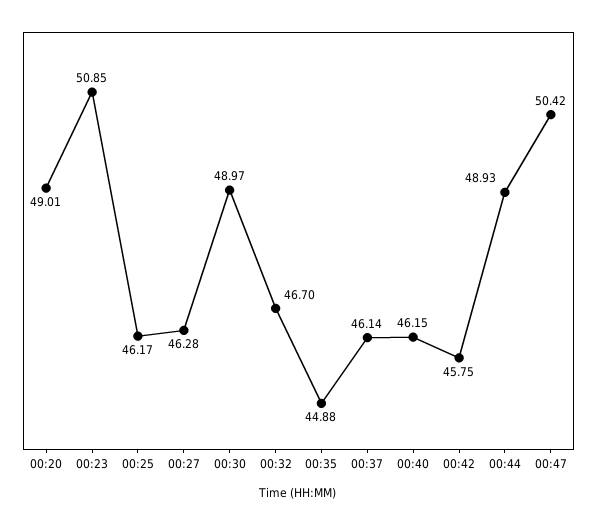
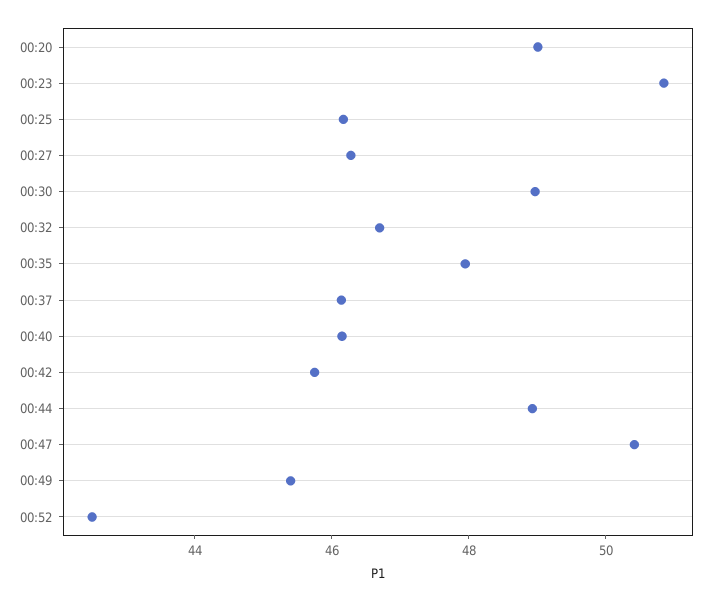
00:35: 44.88 -> 48
00:49: none -> 45.5
00:52: none -> 42.5

